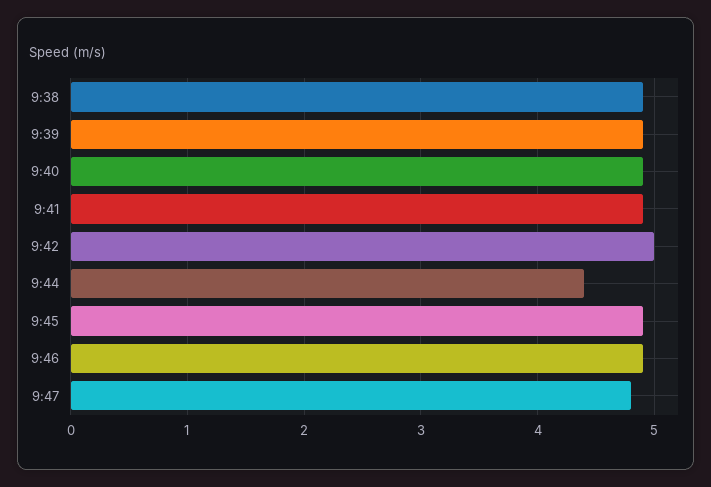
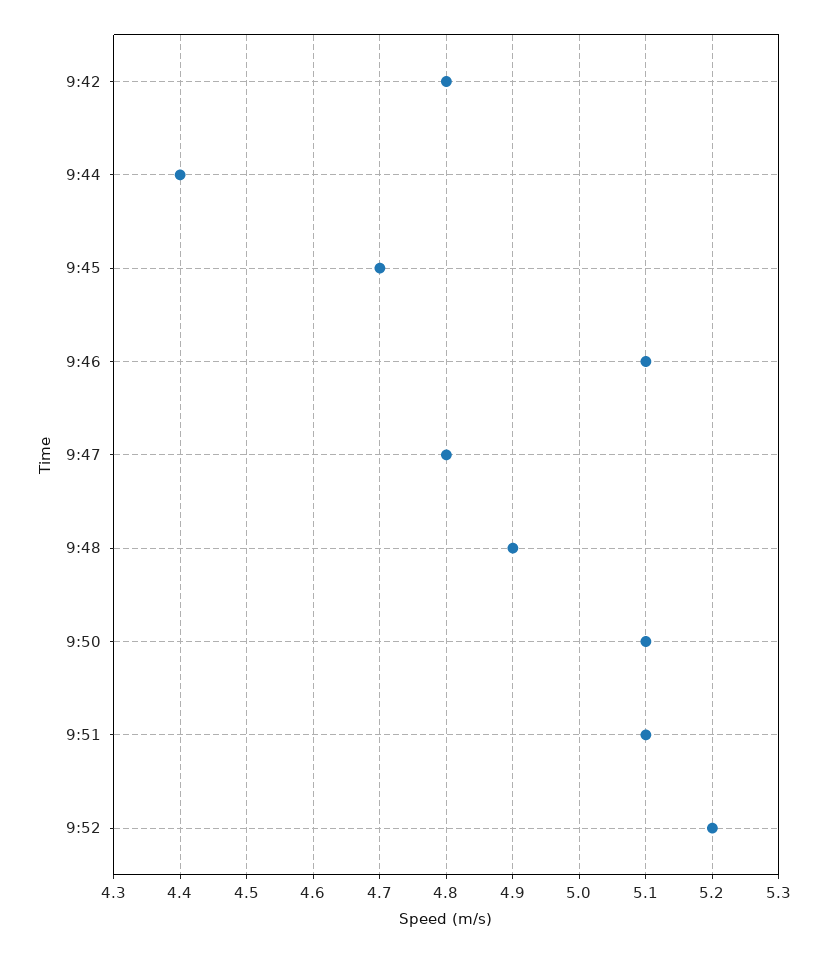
9:38: 4.9 -> none
9:39: 4.9 -> none
9:40: 4.9 -> none
9:41: 4.9 -> none
9:42: 5 -> 4.8
9:45: 4.9 -> 4.7
9:46: 4.9 -> 5.1
9:48: none -> 4.9
9:50: none -> 5.1
9:51: none -> 5.1
9:52: none -> 5.2

